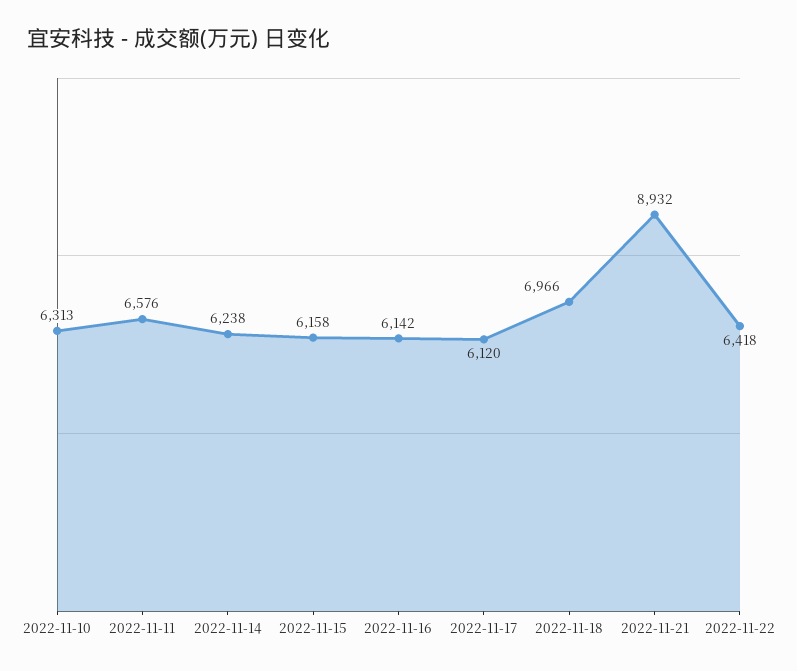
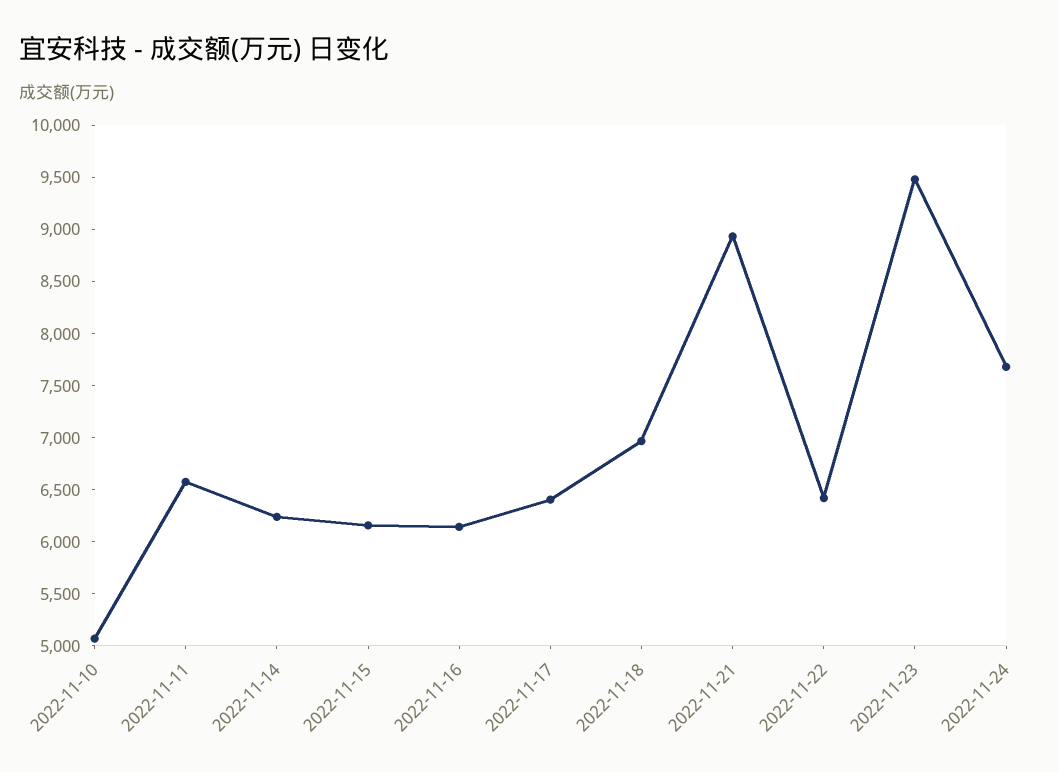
2022-11-10: 6313 -> 5100
2022-11-17: 6120 -> 6400
2022-11-23: none -> 9500
2022-11-24: none -> 7700

